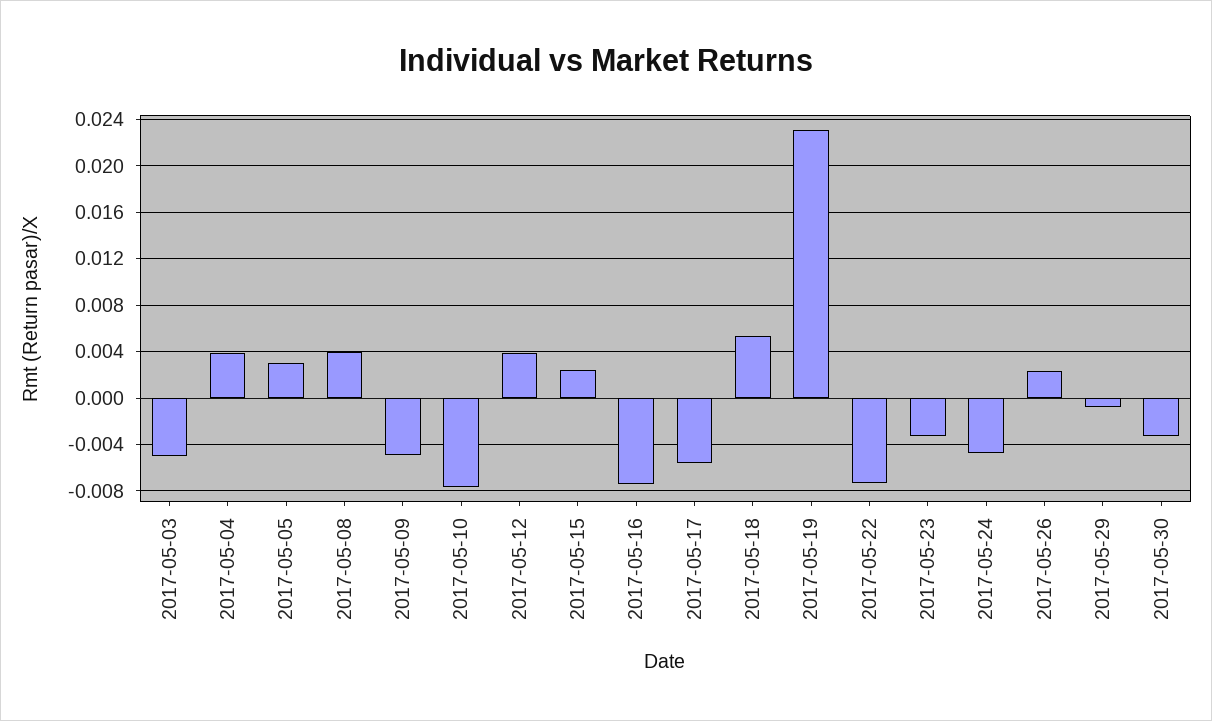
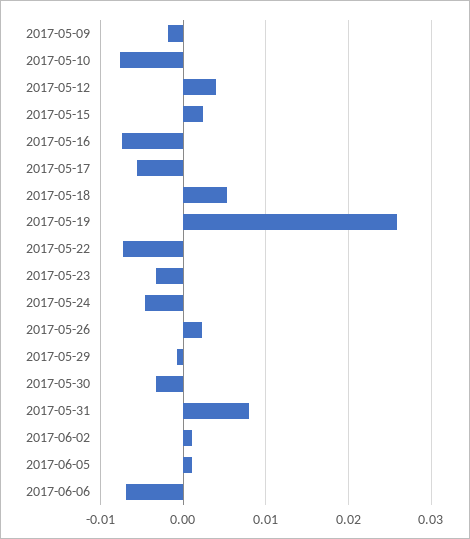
2017-05-03: -0.005 -> none
2017-05-04: 0.004 -> none
2017-05-05: 0.003 -> none
2017-05-08: 0.004 -> none
2017-05-09: -0.005 -> -0.002
2017-05-19: 0.023 -> 0.026
2017-05-31: none -> 0.008
2017-06-02: none -> 0.001
2017-06-05: none -> 0.001
2017-06-06: none -> -0.007

